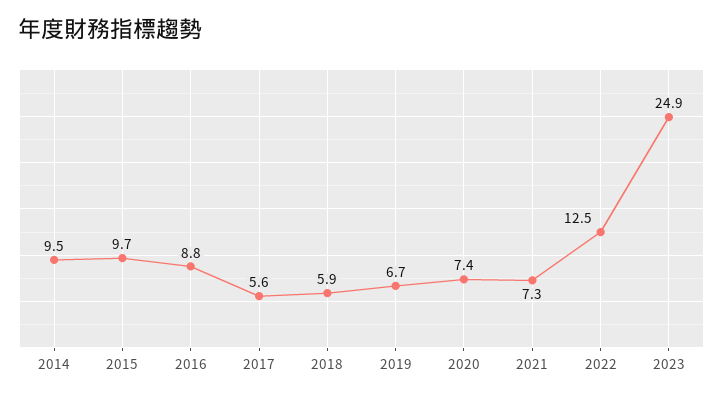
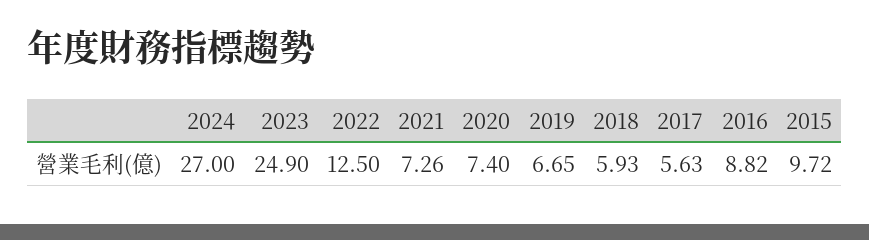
2014: 9.5 -> none
2024: none -> 27

